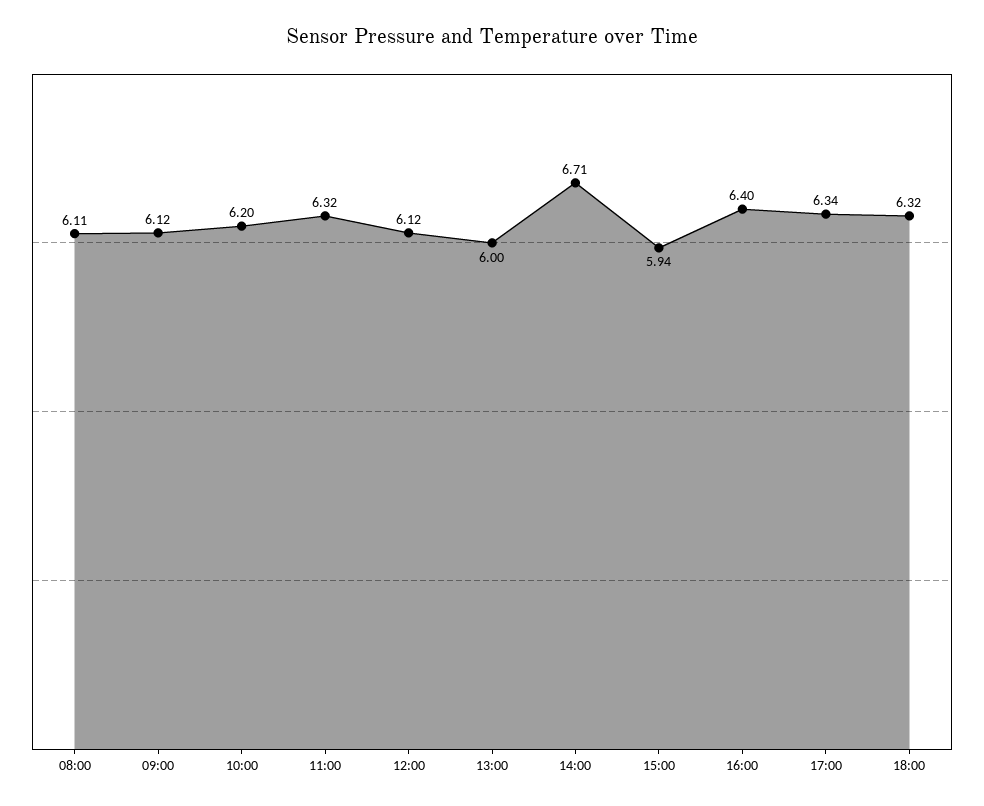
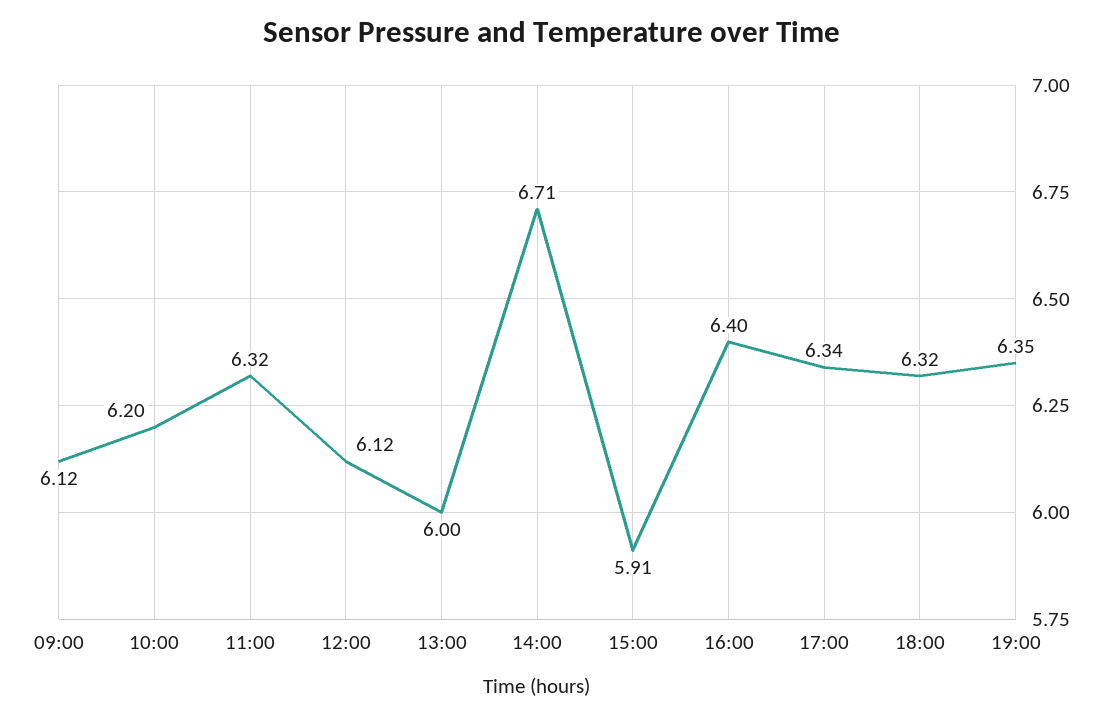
08:00: 6.11 -> none
15:00: 5.94 -> 5.91
19:00: none -> 6.35

